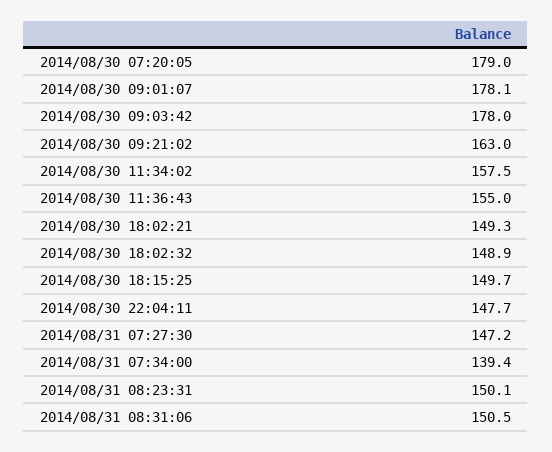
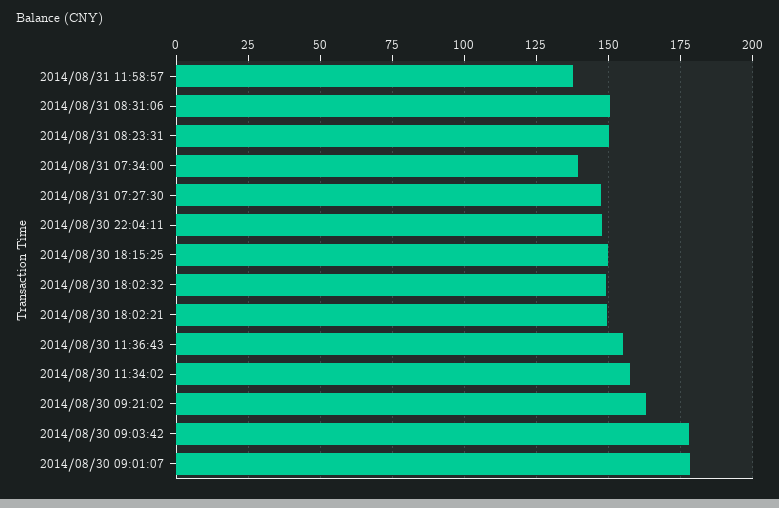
2014/08/30 07:20:05: 179 -> none
2014/08/31 11:58:57: none -> 137.5

